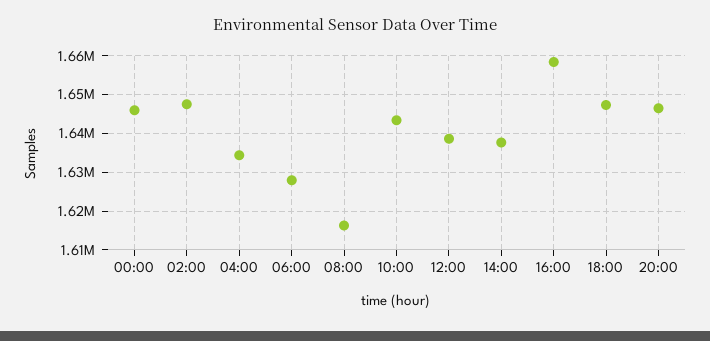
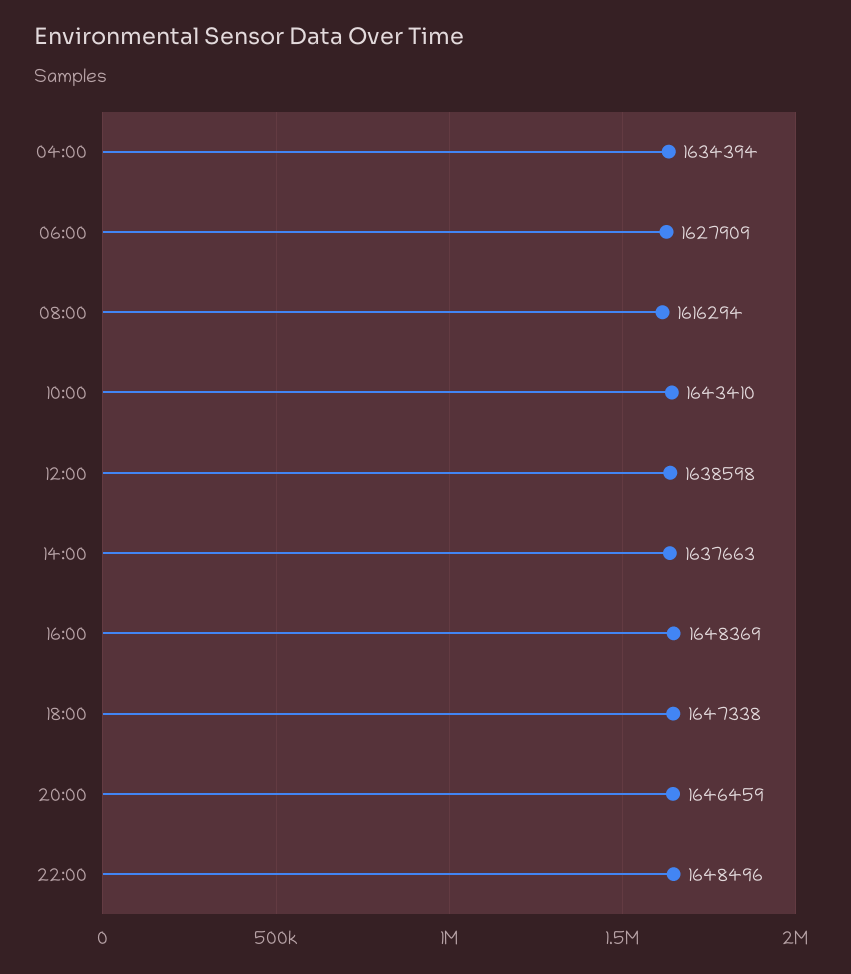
00:00: 1646000 -> none
02:00: 1648000 -> none
16:00: 1658000 -> 1648369
22:00: none -> 1648496

